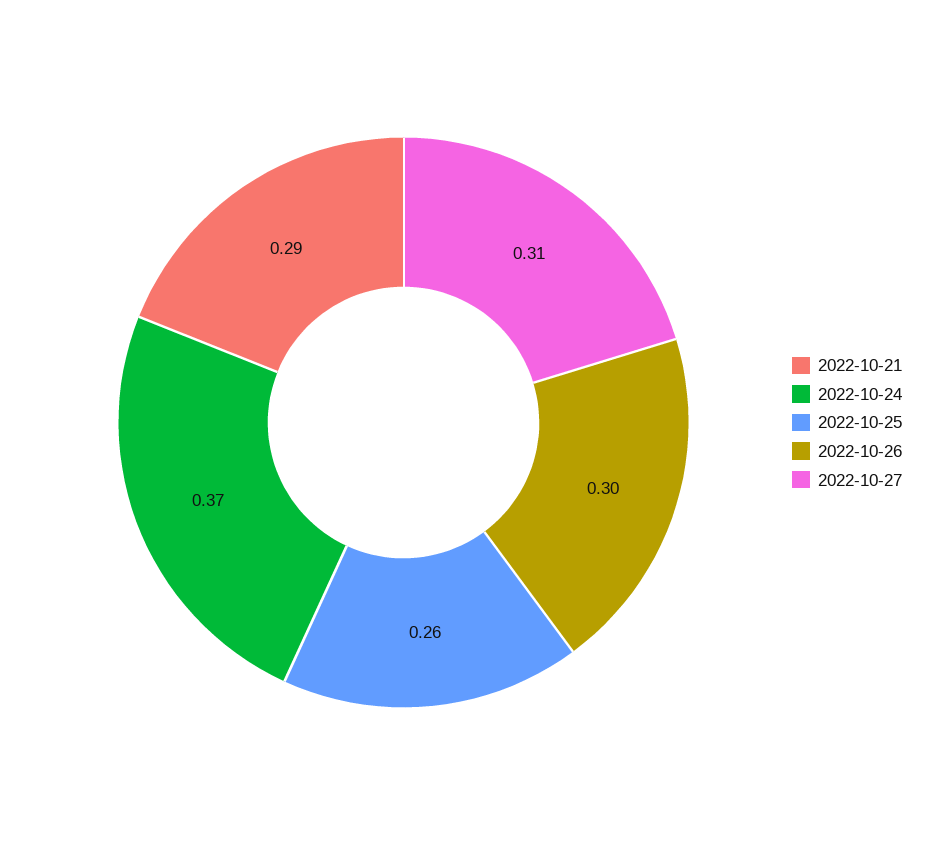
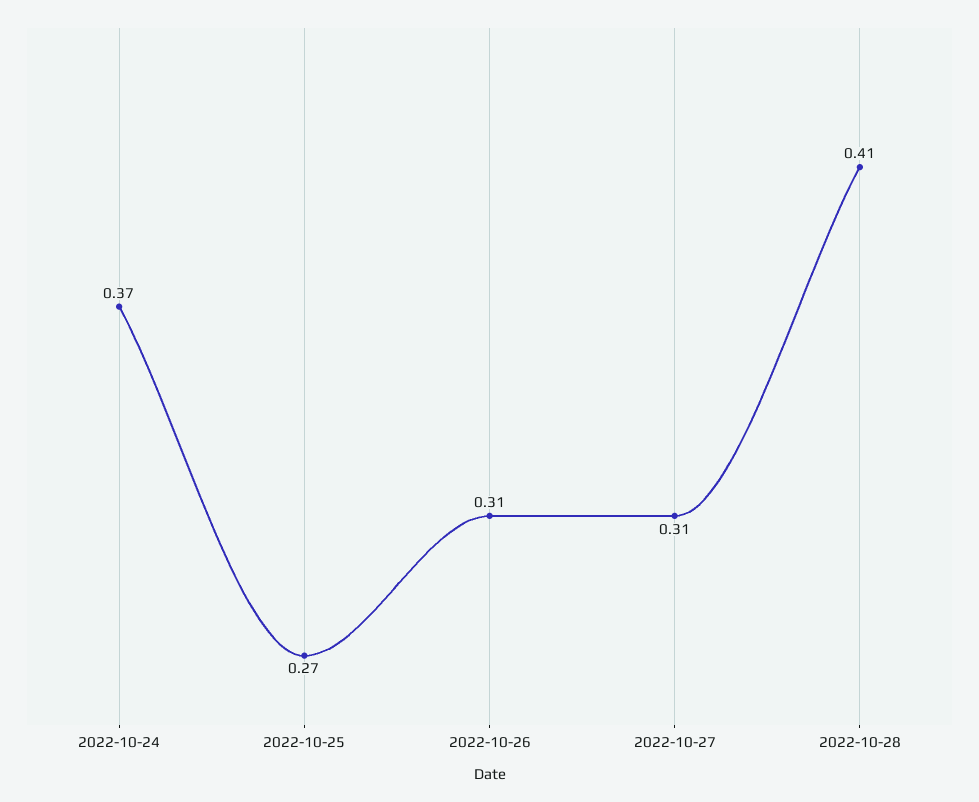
2022-10-21: 0.29 -> none
2022-10-25: 0.26 -> 0.27
2022-10-26: 0.3 -> 0.31
2022-10-28: none -> 0.41

